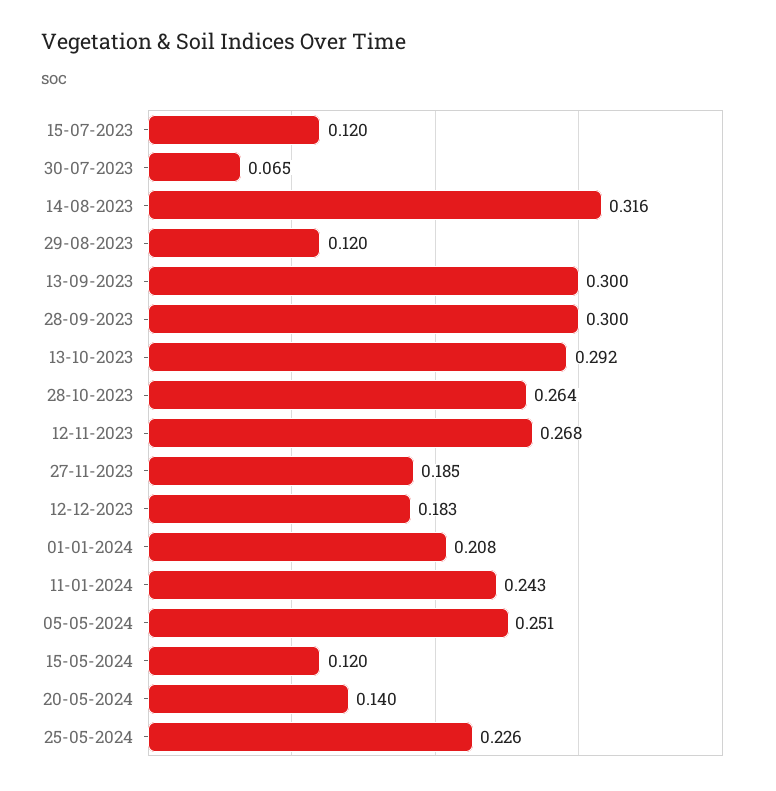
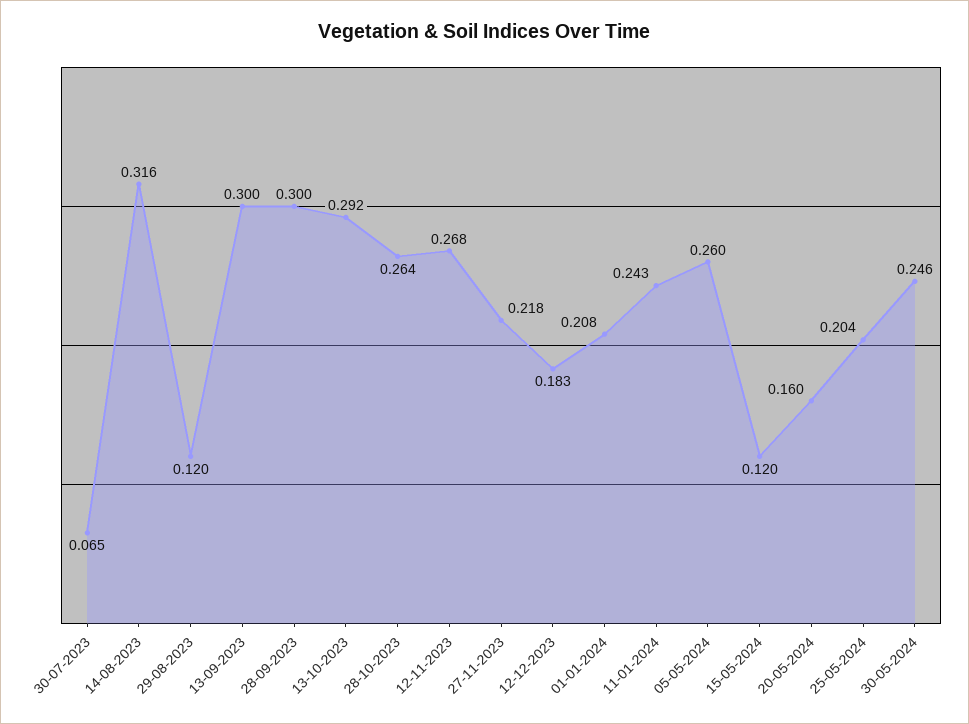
15-07-2023: 0.12 -> none
27-11-2023: 0.185 -> 0.218
05-05-2024: 0.251 -> 0.26
20-05-2024: 0.14 -> 0.16
25-05-2024: 0.226 -> 0.204
30-05-2024: none -> 0.246

